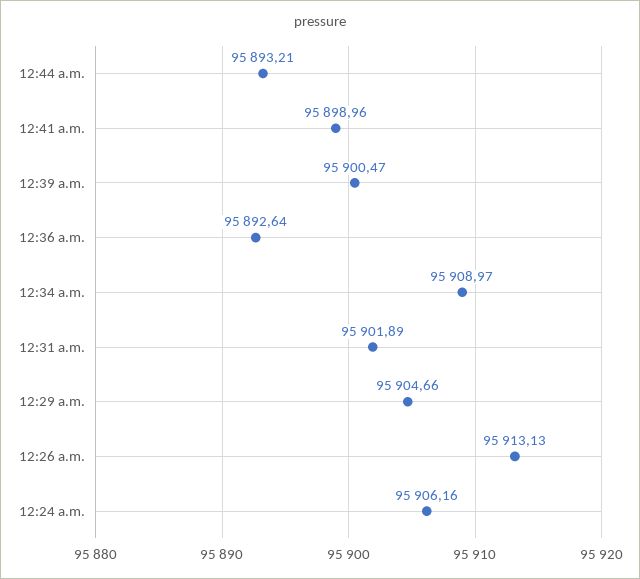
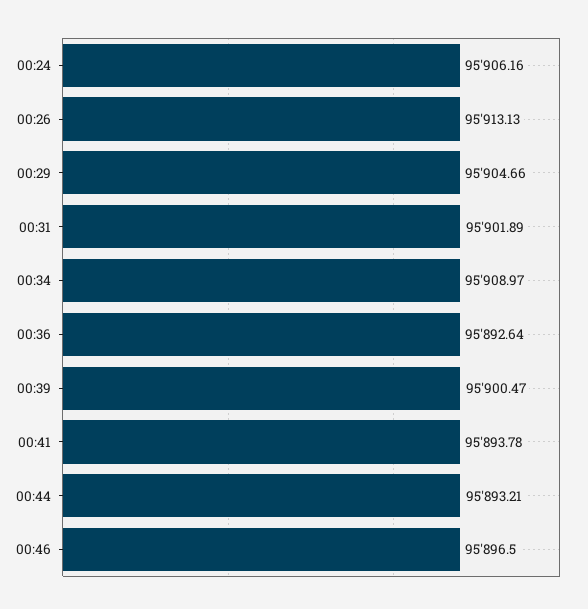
12:41 a.m.: 95898.96 -> 95893.78
00:46: none -> 95896.5

